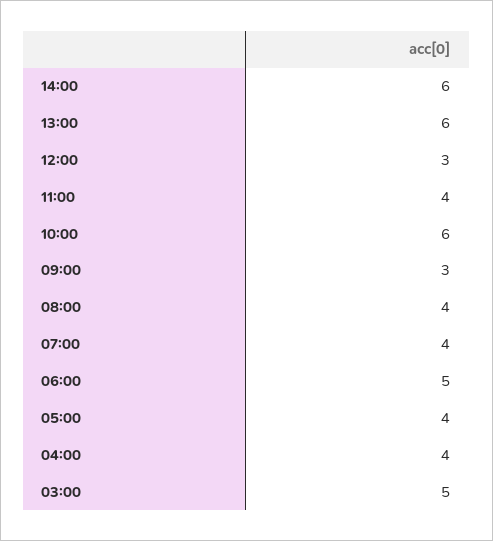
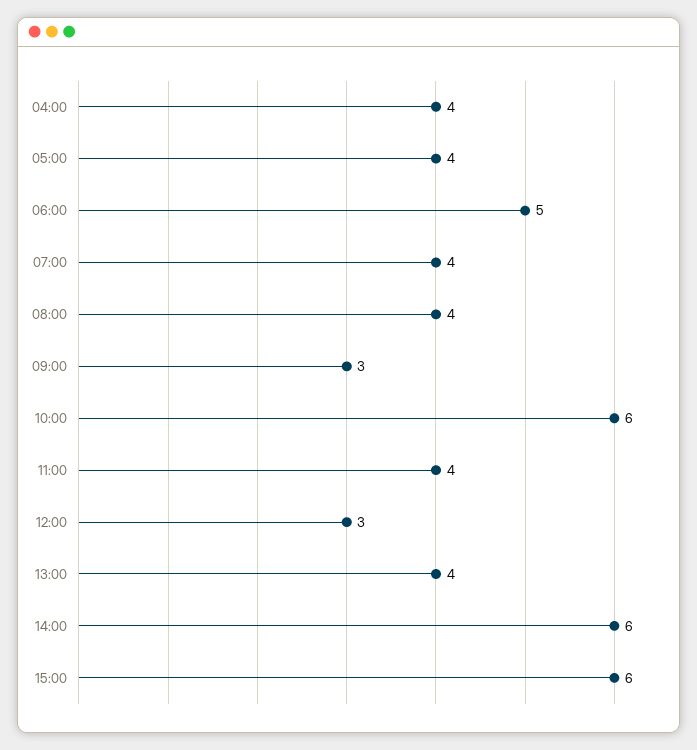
13:00: 6 -> 4
03:00: 5 -> none
15:00: none -> 6

